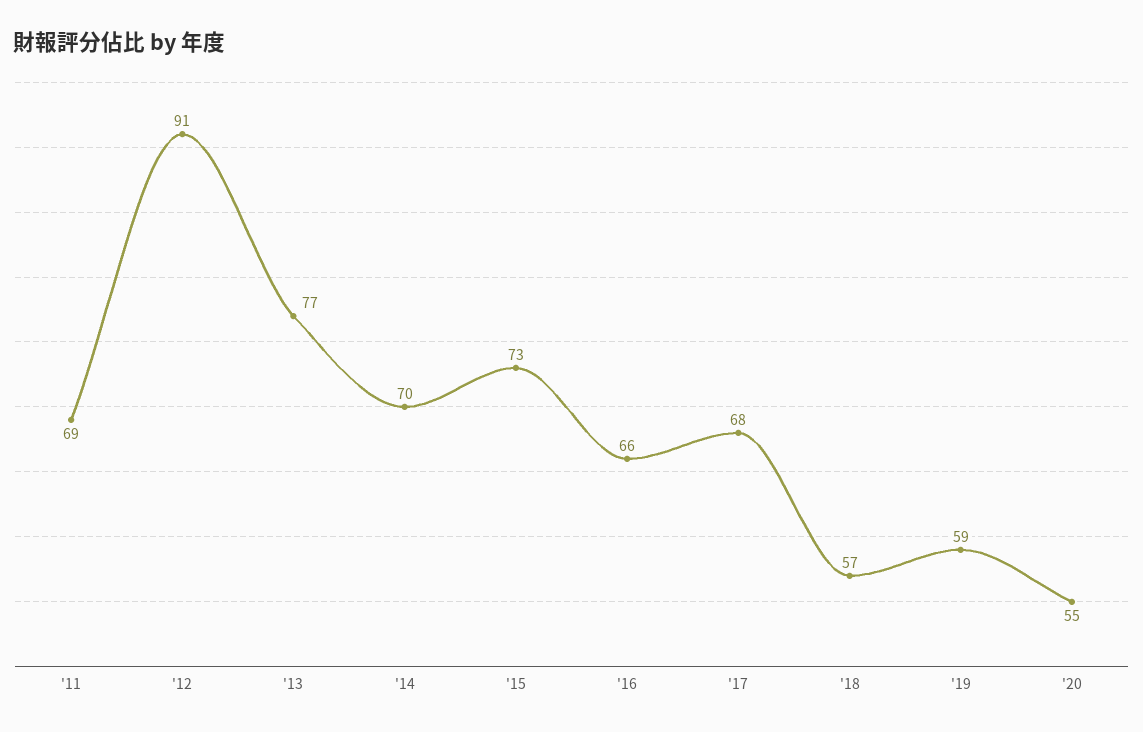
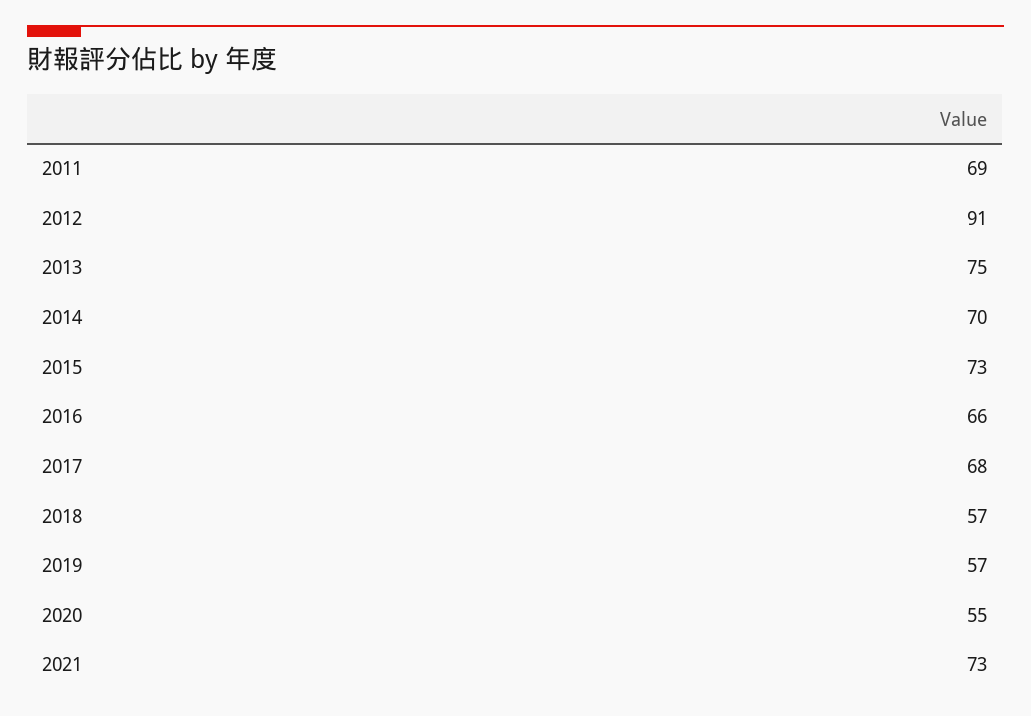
'13: 77 -> 75
'19: 59 -> 57
2021: none -> 73

